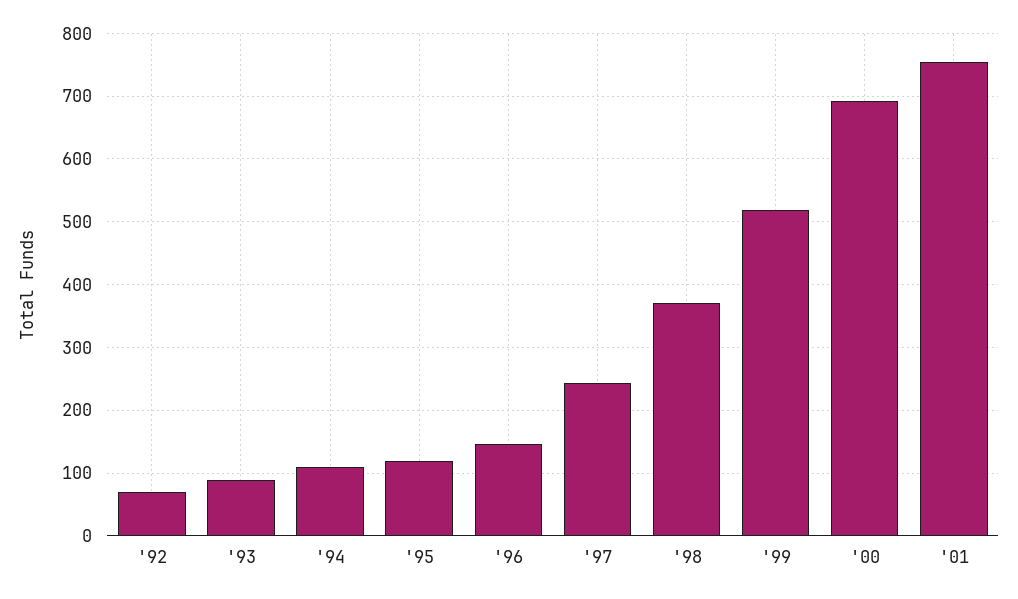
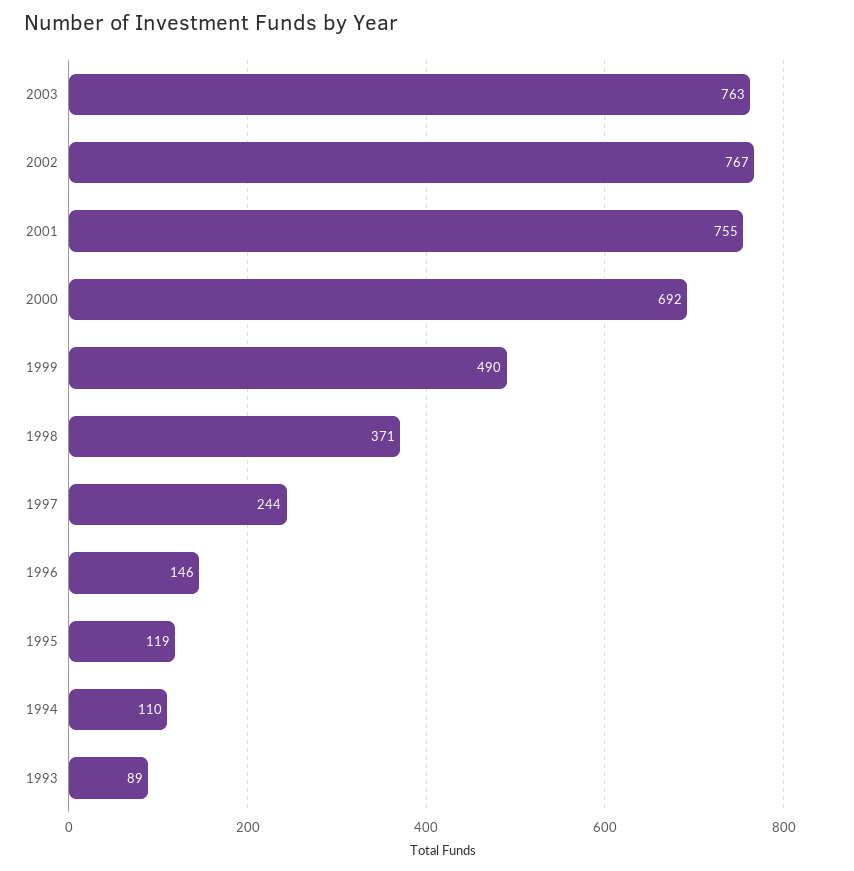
'92: 70 -> none
'99: 520 -> 490
2003: none -> 763
2002: none -> 767

